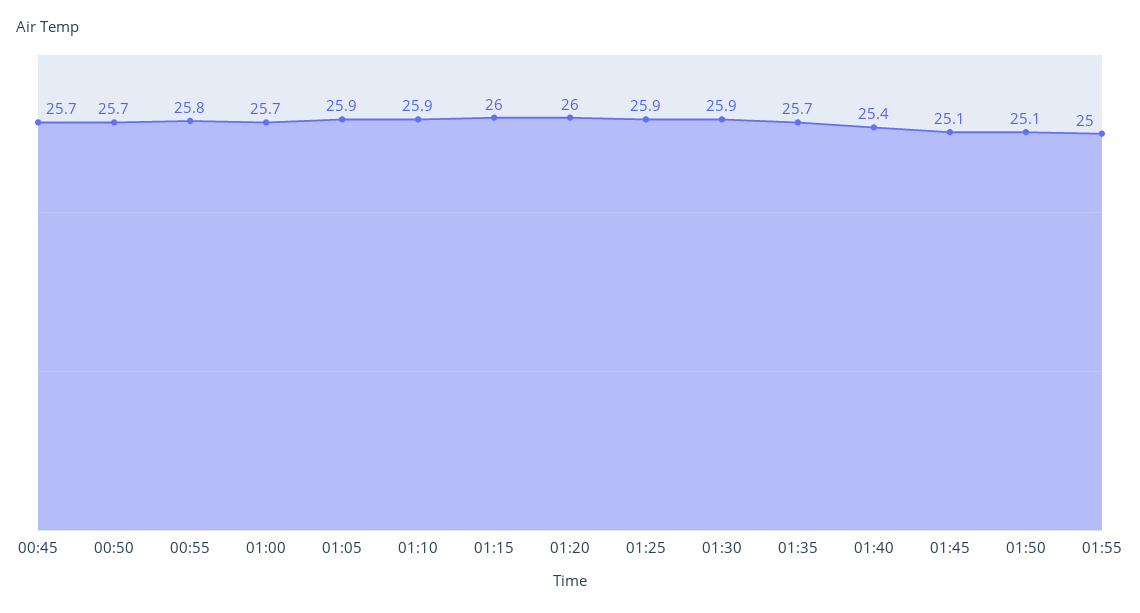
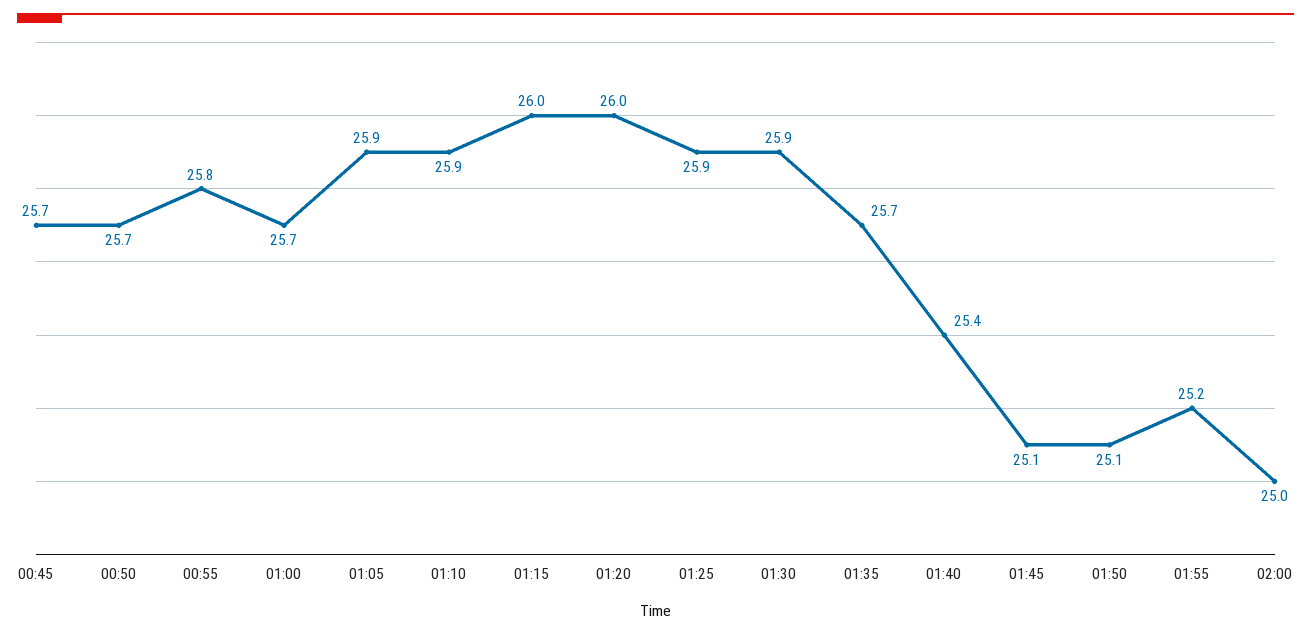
01:55: 25 -> 25.2
02:00: none -> 25

